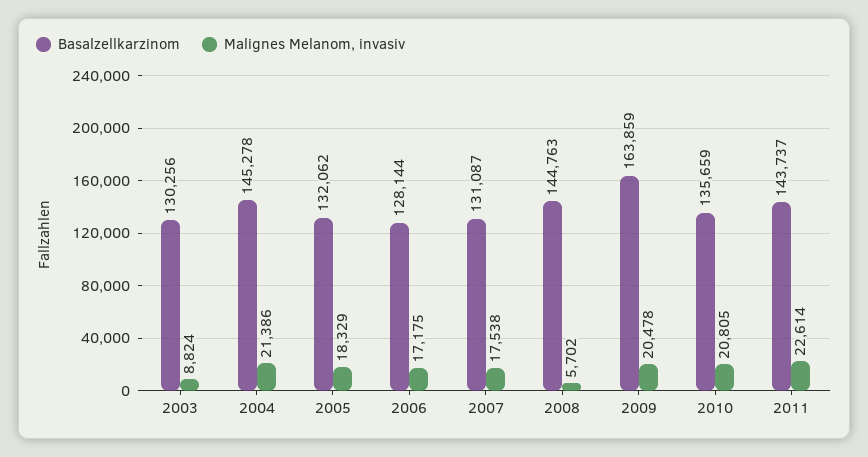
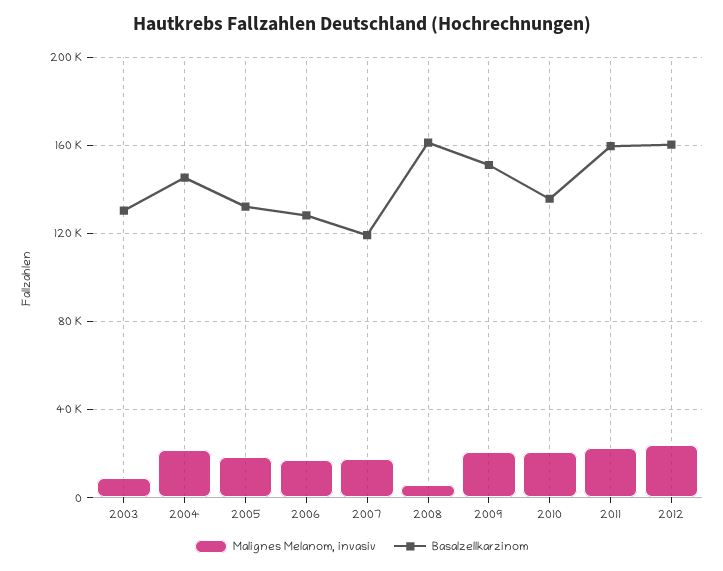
Basalzellkarzinom, 2007: 131087 -> 120000
Basalzellkarzinom, 2008: 144763 -> 160000
Basalzellkarzinom, 2009: 163859 -> 150000
Basalzellkarzinom, 2011: 143737 -> 160000
Malignes Melanom, invasiv, 2012: none -> 25000
Basalzellkarzinom, 2012: none -> 160000

